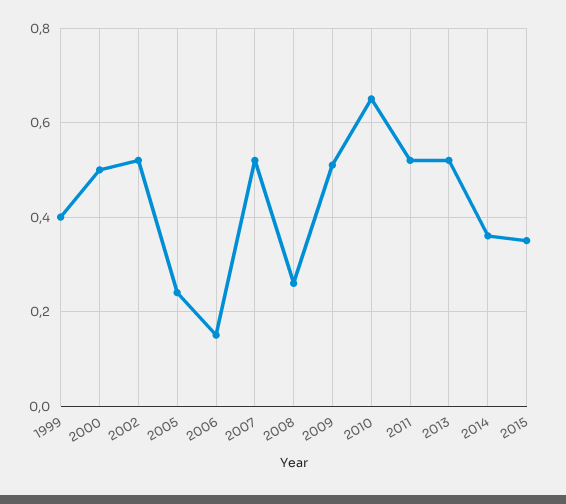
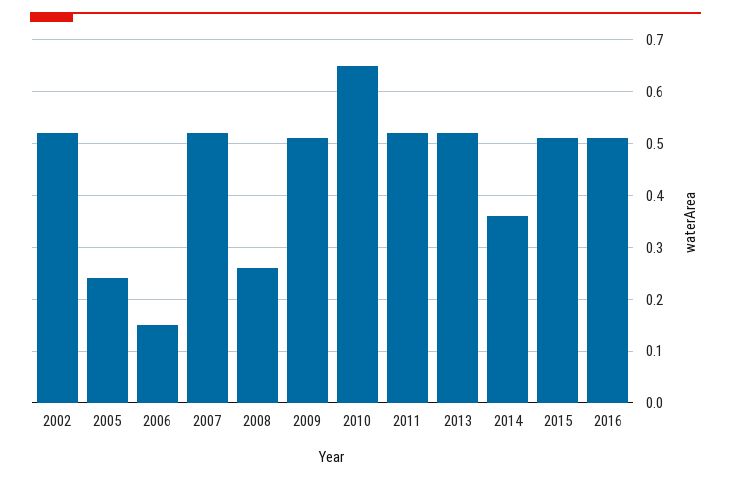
1999: 0.4 -> none
2000: 0.5 -> none
2015: 0.35 -> 0.5
2016: none -> 0.5

